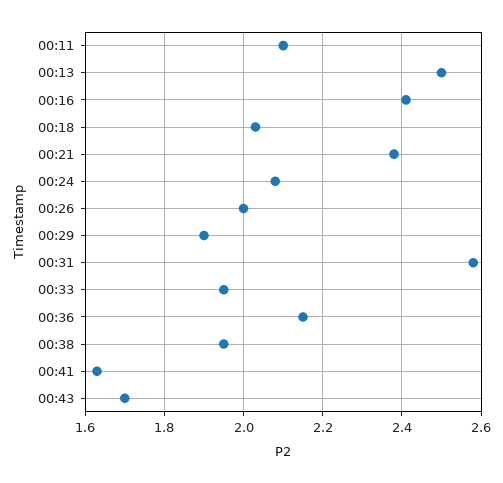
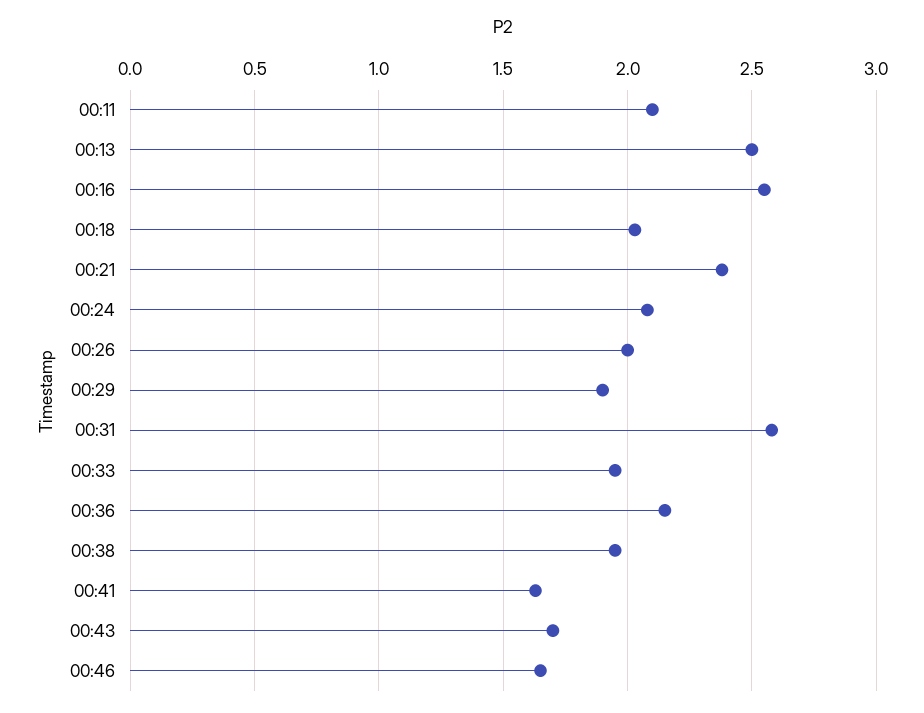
00:16: 2.4 -> 2.55
00:46: none -> 1.65

